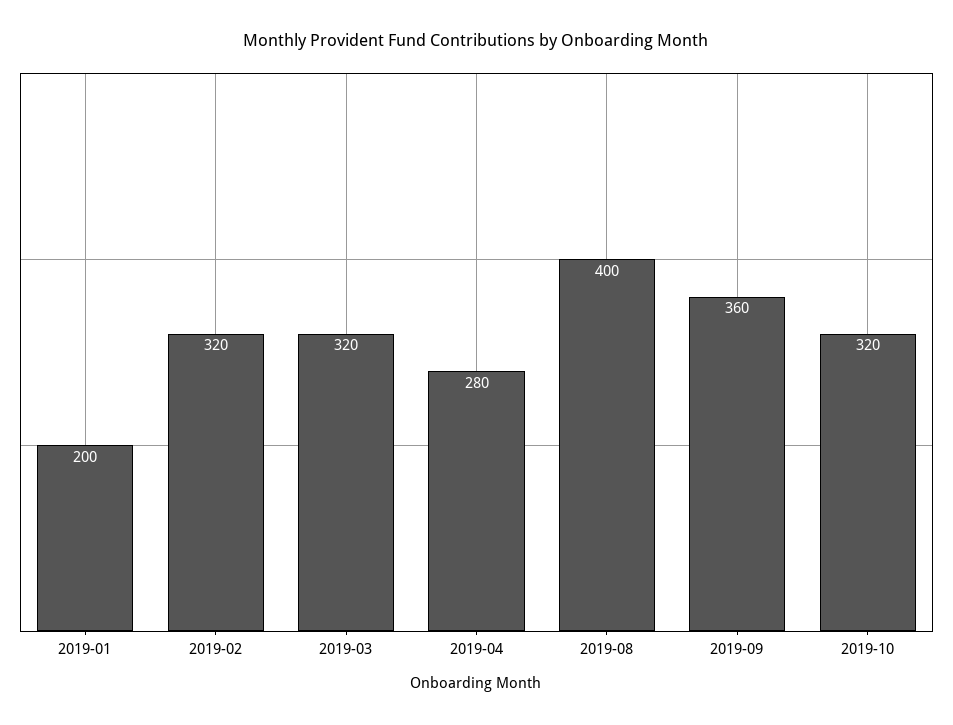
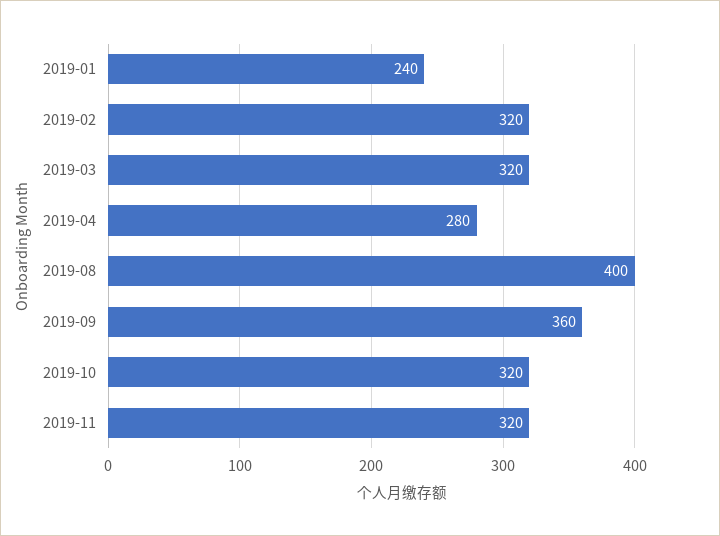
2019-01: 200 -> 240
2019-11: none -> 320

